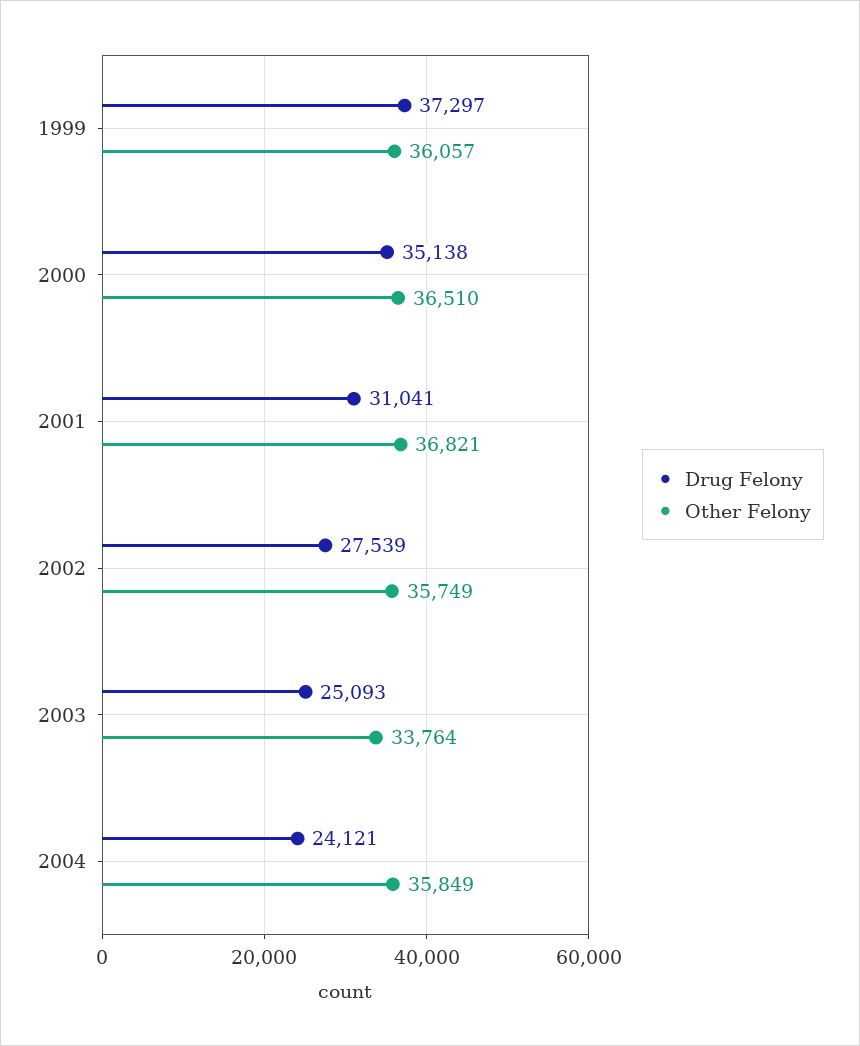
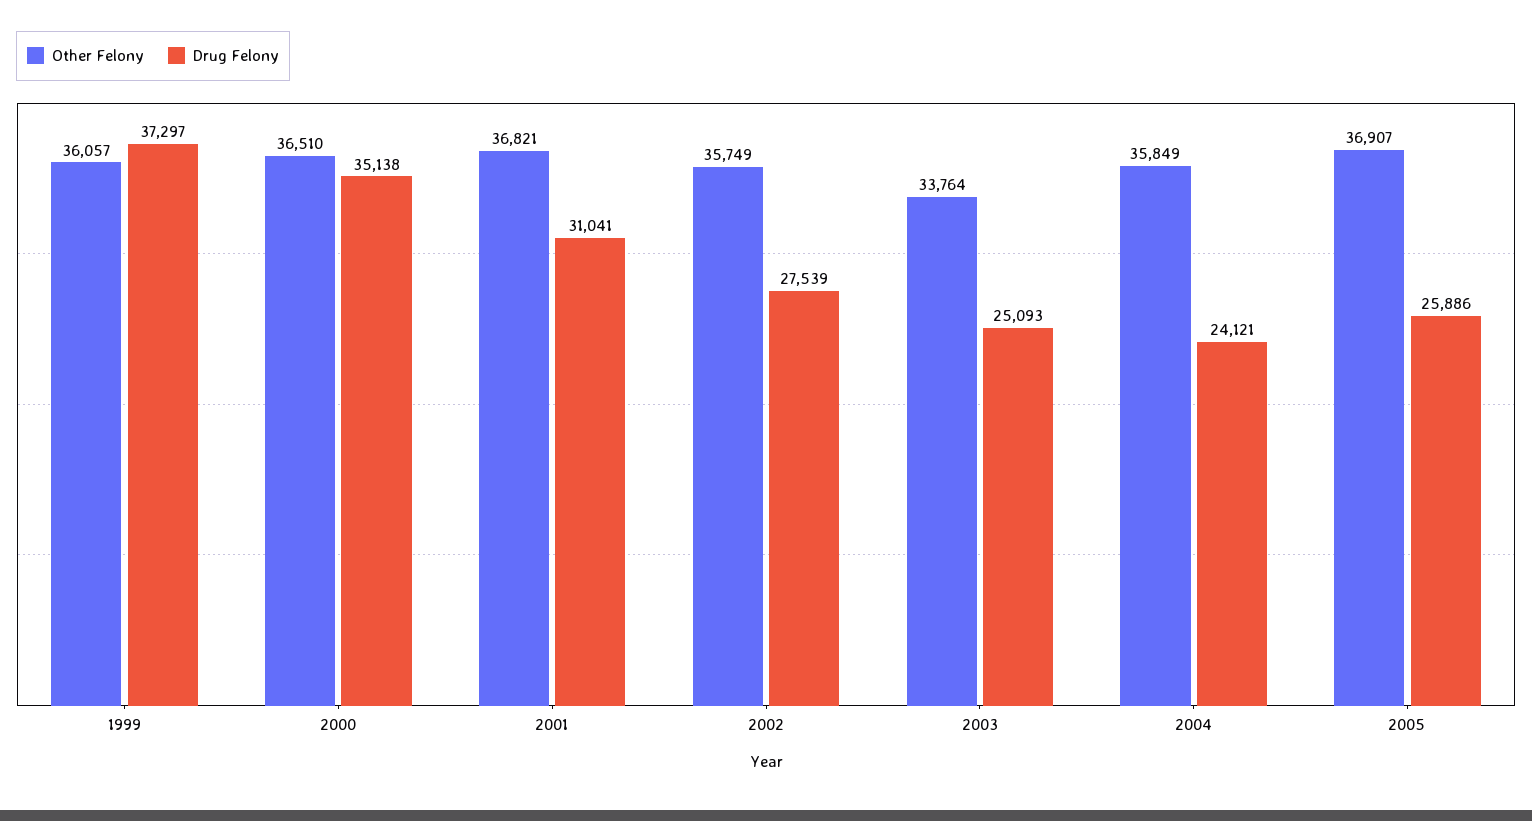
Other Felony, 2005: none -> 36907
Drug Felony, 2005: none -> 25886

